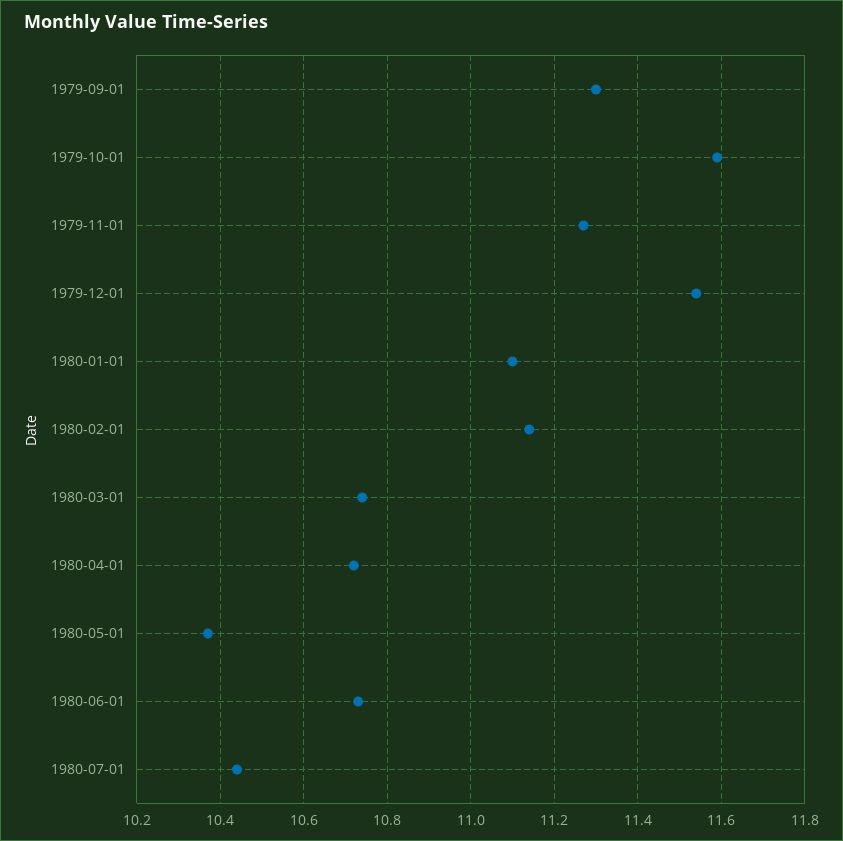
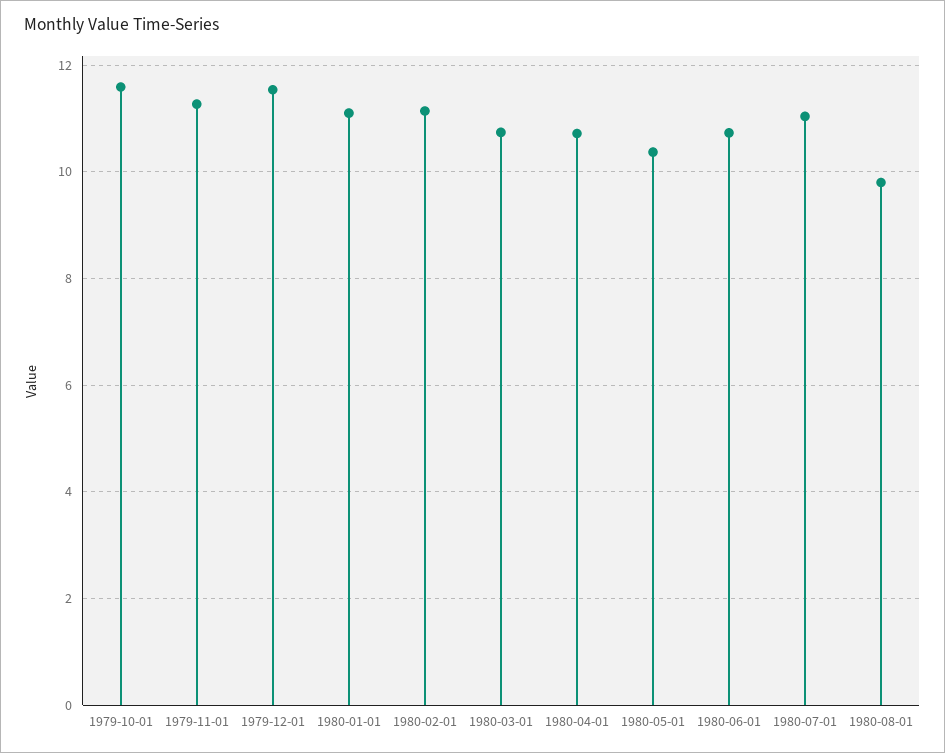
1979-09-01: 11.3 -> none
1980-07-01: 10.45 -> 11
1980-08-01: none -> 9.8

